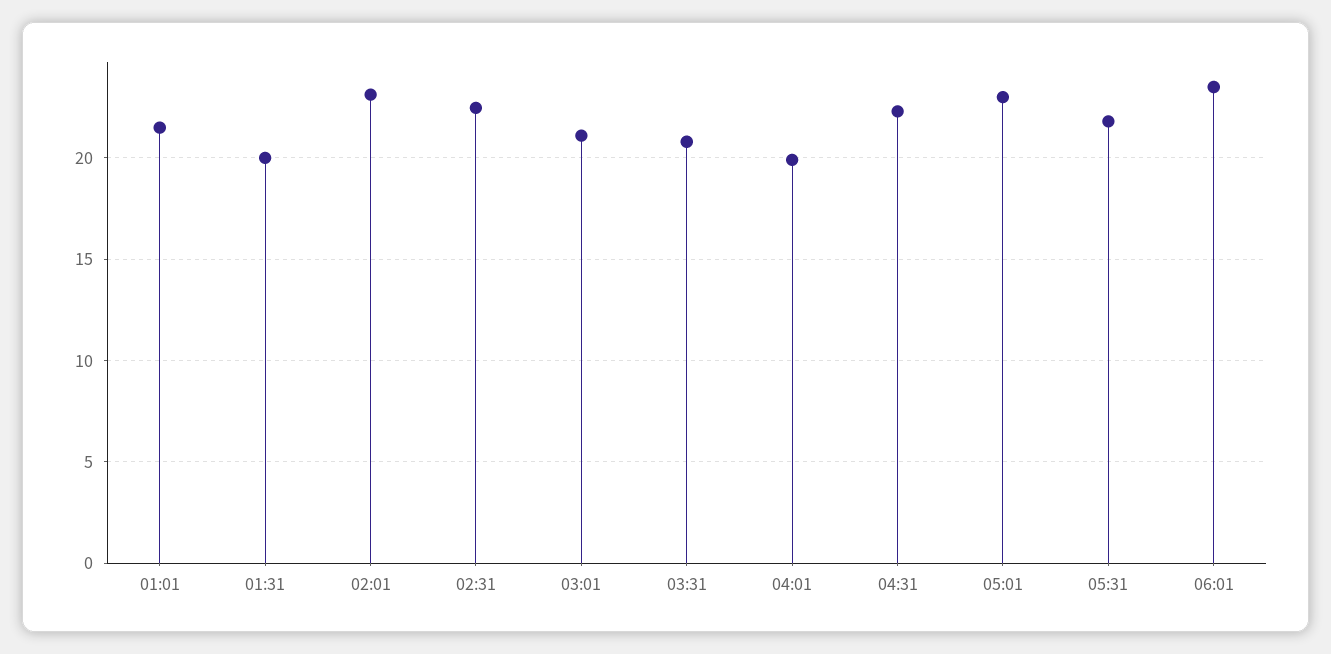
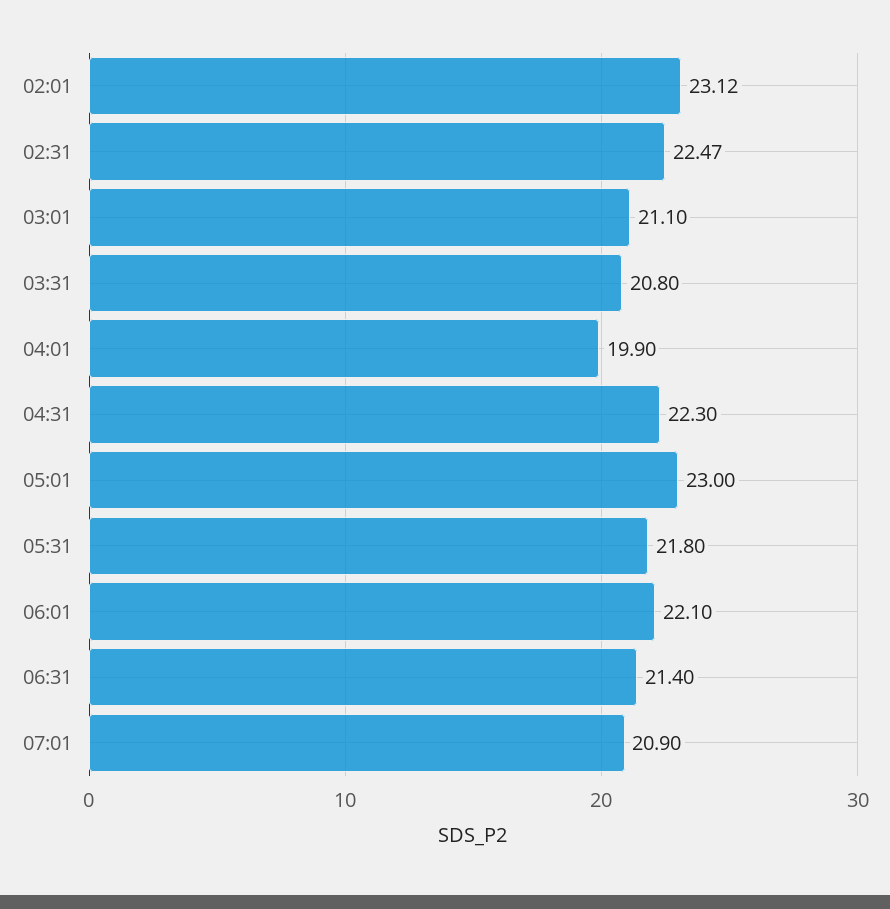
01:01: 21.5 -> none
01:31: 20 -> none
06:01: 23.5 -> 22.1
06:31: none -> 21.4
07:01: none -> 20.9

